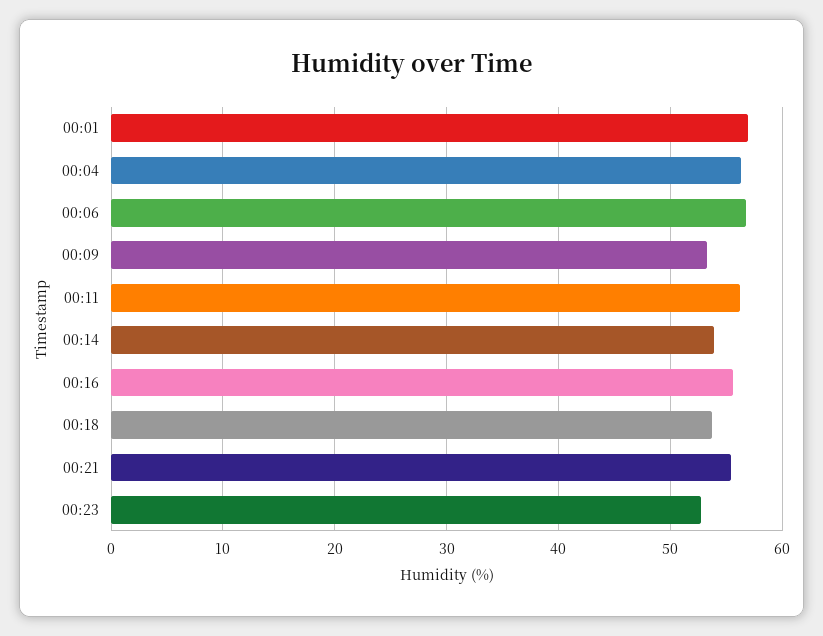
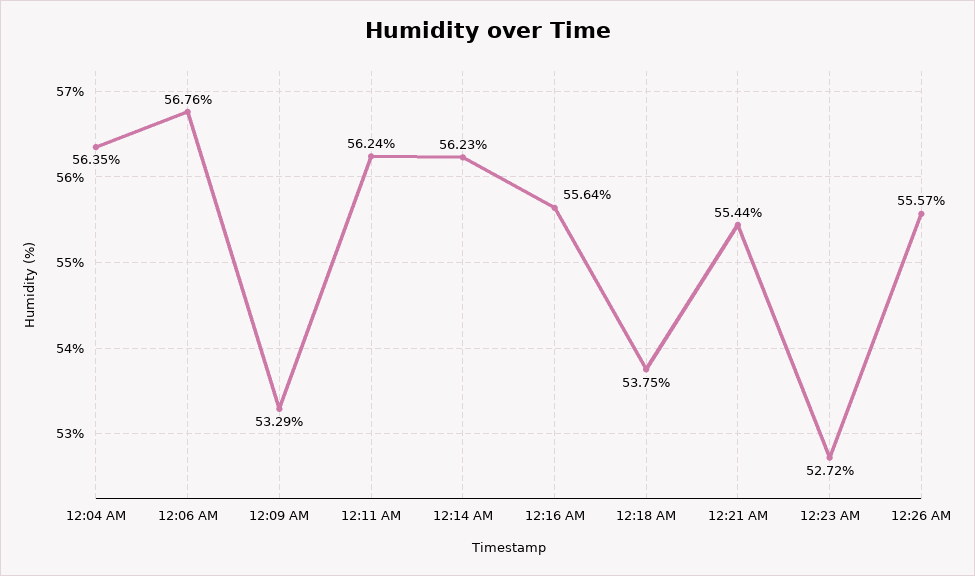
00:01: 57 -> none
00:14: 54 -> 56.23
12:26 AM: none -> 55.57

